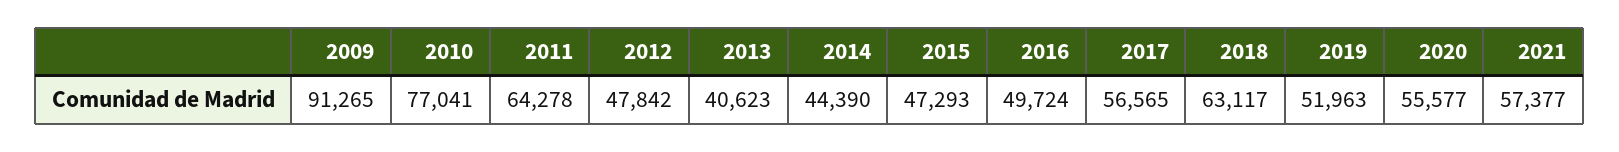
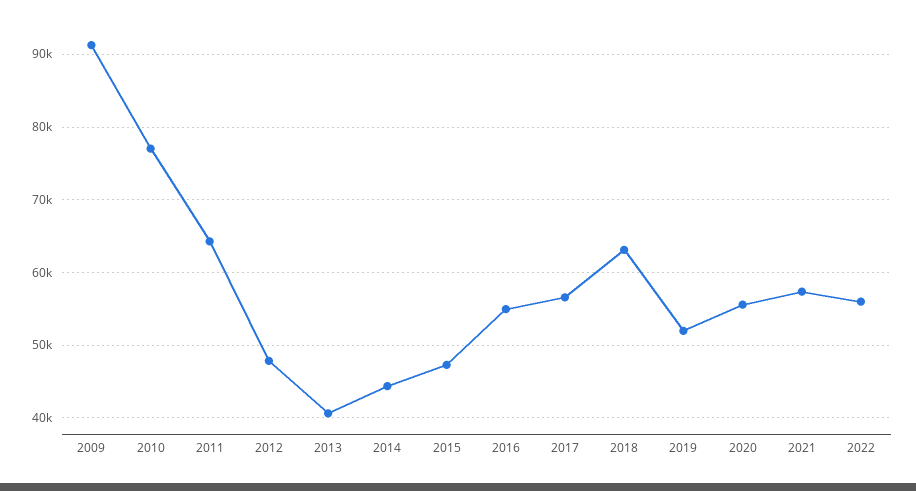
2016: 49724 -> 55000
2022: none -> 56000

